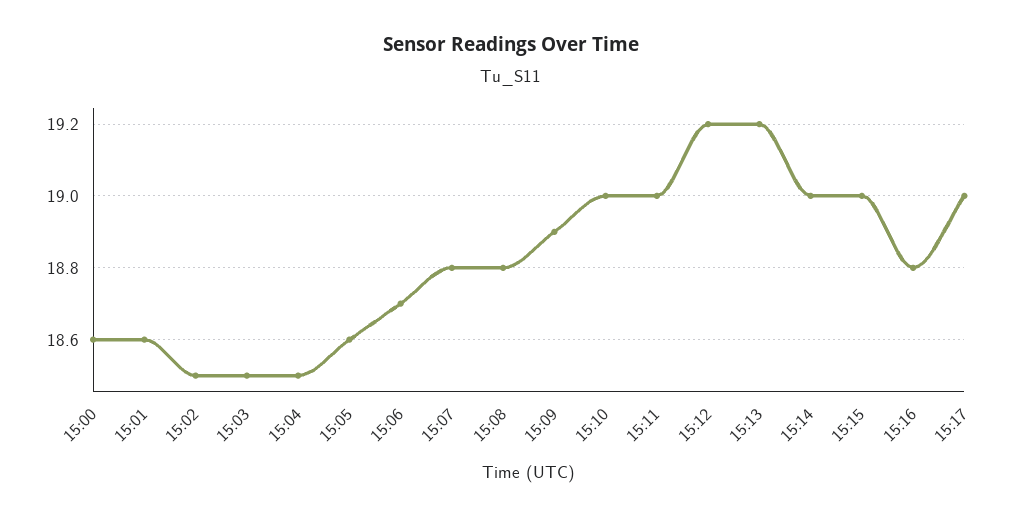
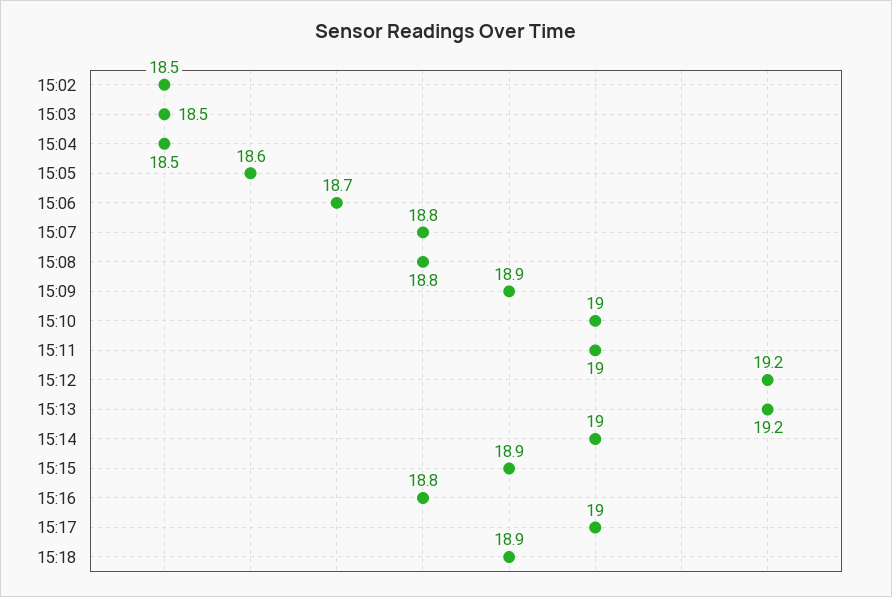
15:00: 18.6 -> none
15:01: 18.6 -> none
15:15: 19 -> 18.9
15:18: none -> 18.9

